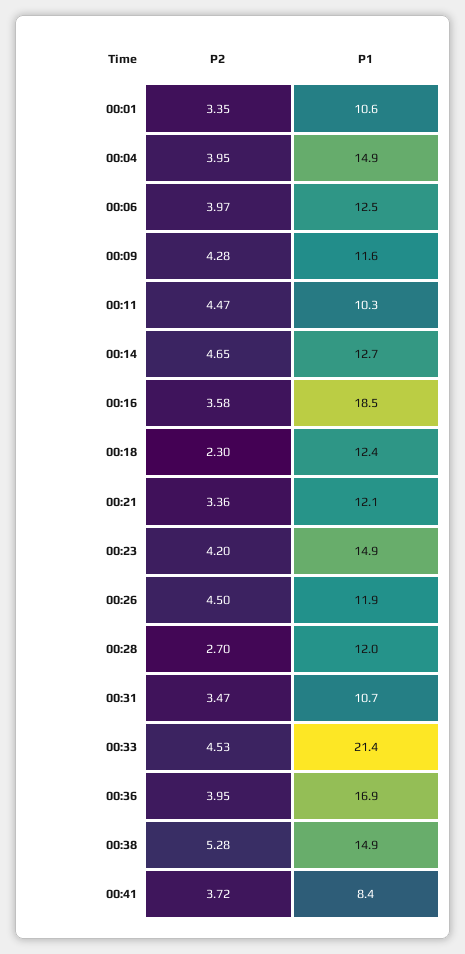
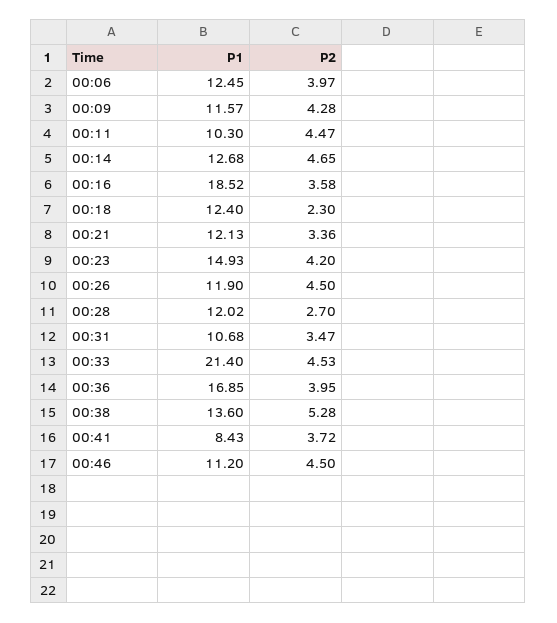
P2, 00:01: 3.35 -> none
P1, 00:01: 10.6 -> none
P2, 00:04: 3.95 -> none
P1, 00:04: 14.9 -> none
P1, 00:38: 14.9 -> 13.6
P1, 00:46: none -> 11.2
P2, 00:46: none -> 4.5

